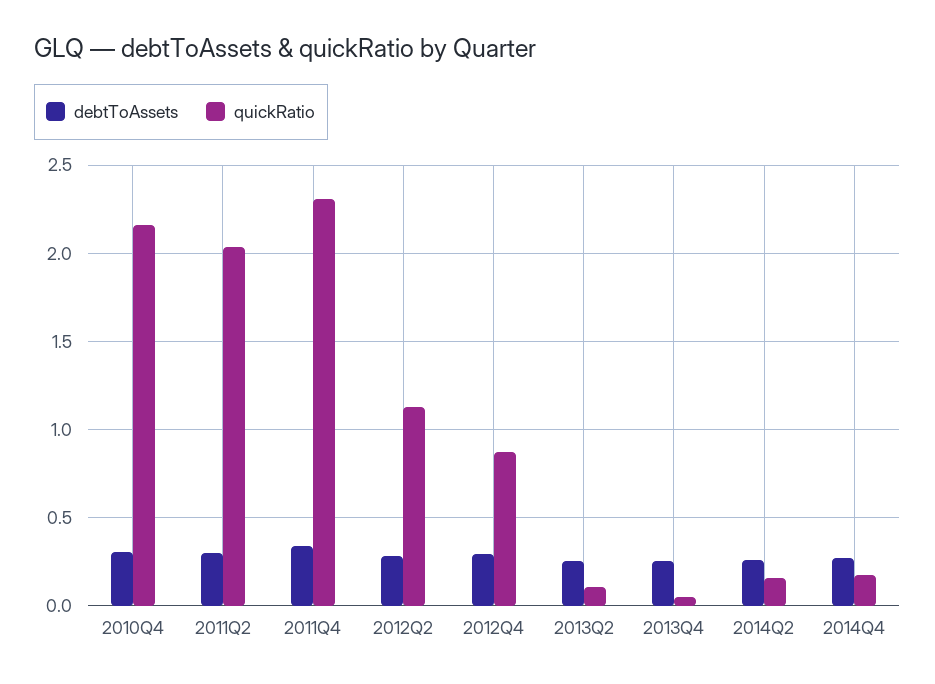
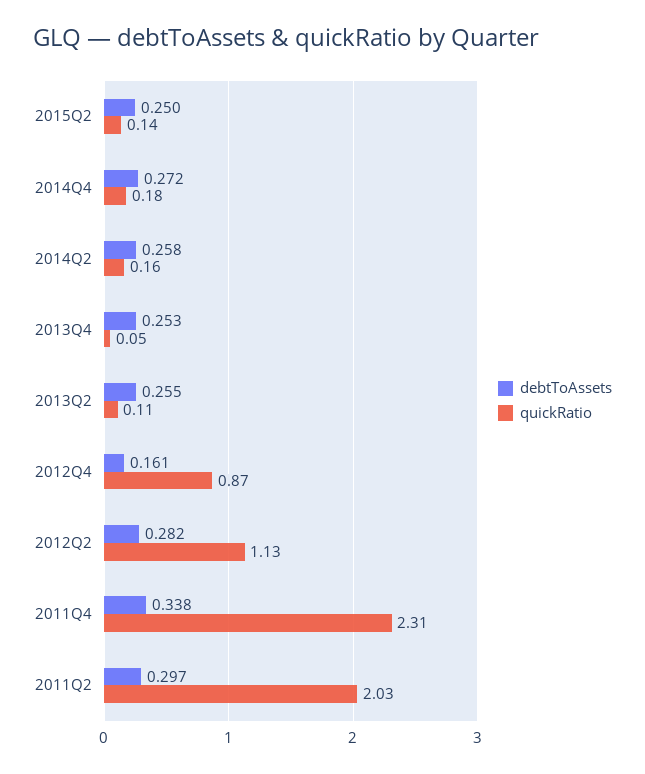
debtToAssets, 2010Q4: 0.3 -> none
quickRatio, 2010Q4: 2.15 -> none
debtToAssets, 2012Q4: 0.3 -> 0.161
debtToAssets, 2015Q2: none -> 0.25
quickRatio, 2015Q2: none -> 0.14

